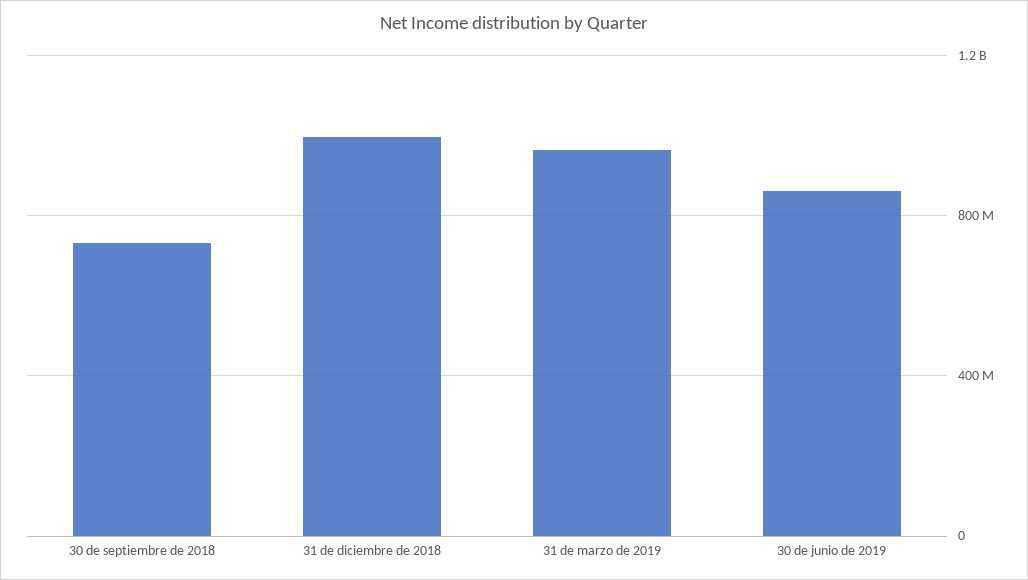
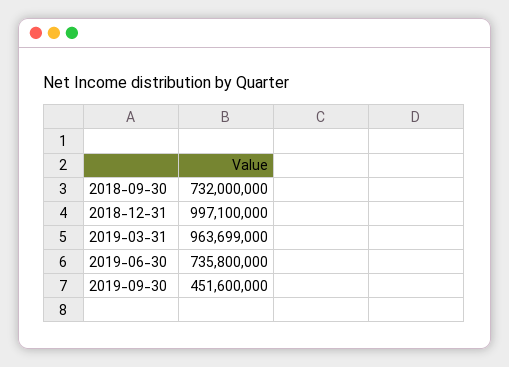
30 de junio de 2019: 850000000 -> 735800000
2019-09-30: none -> 451600000

